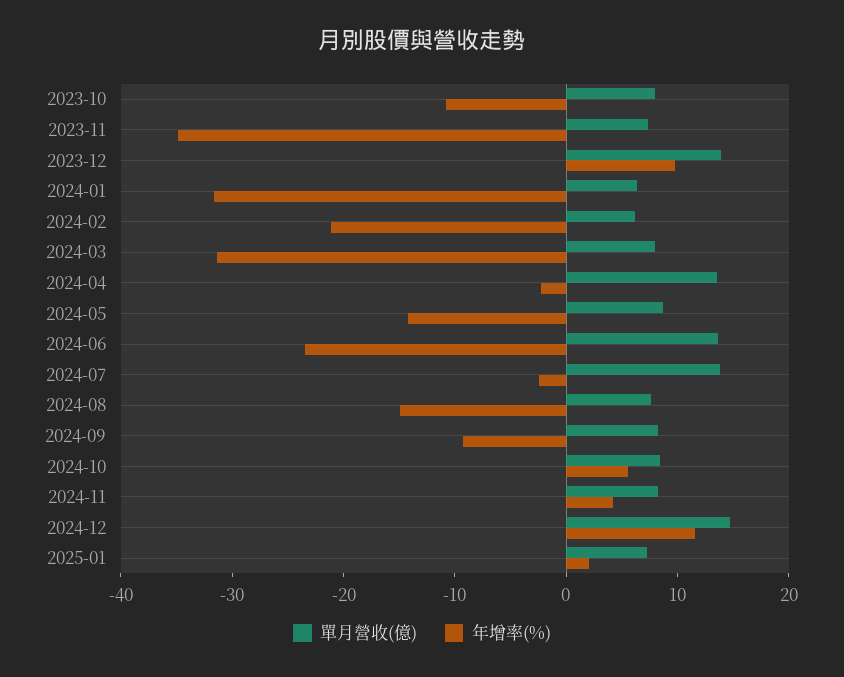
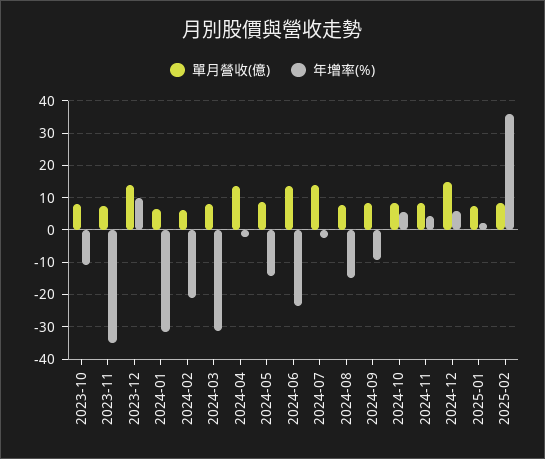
年增率(%), 2024-12: 12 -> 6
單月營收(億), 2025-02: none -> 8
年增率(%), 2025-02: none -> 36

